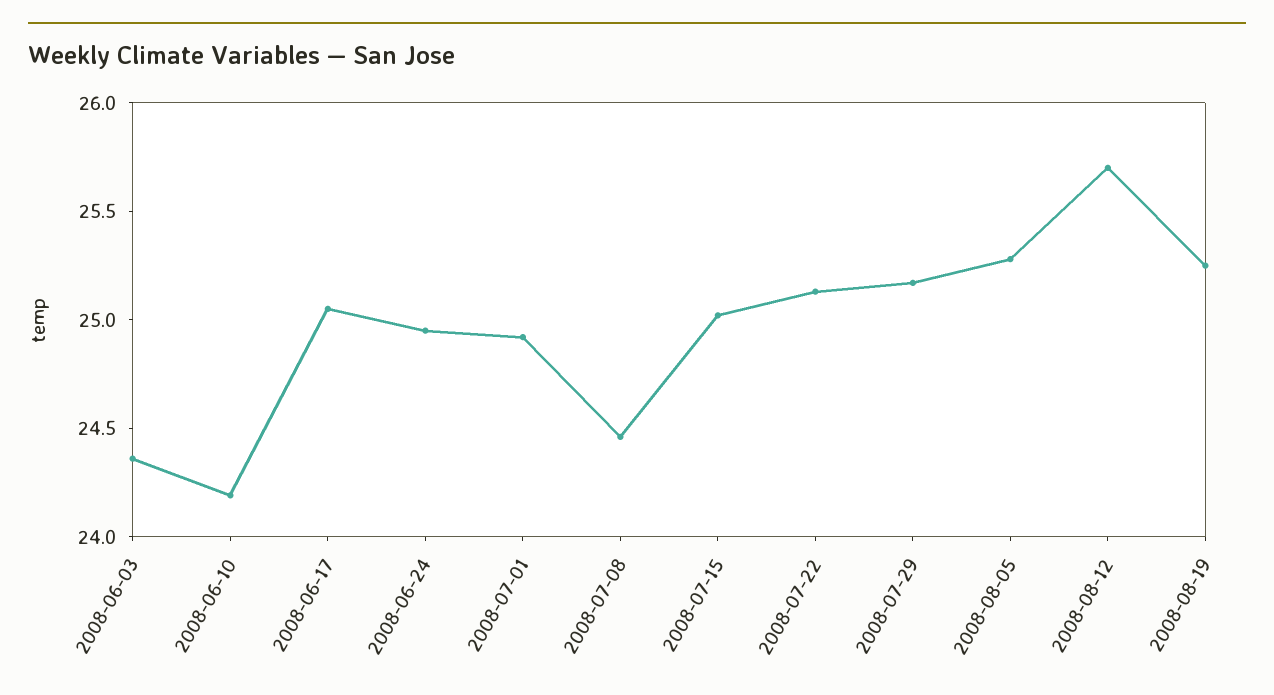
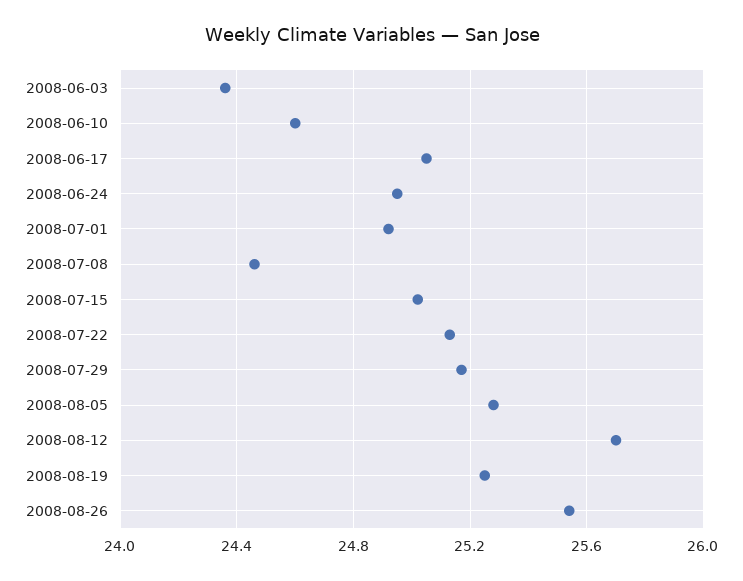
2008-06-10: 24.2 -> 24.6
2008-08-26: none -> 25.55

